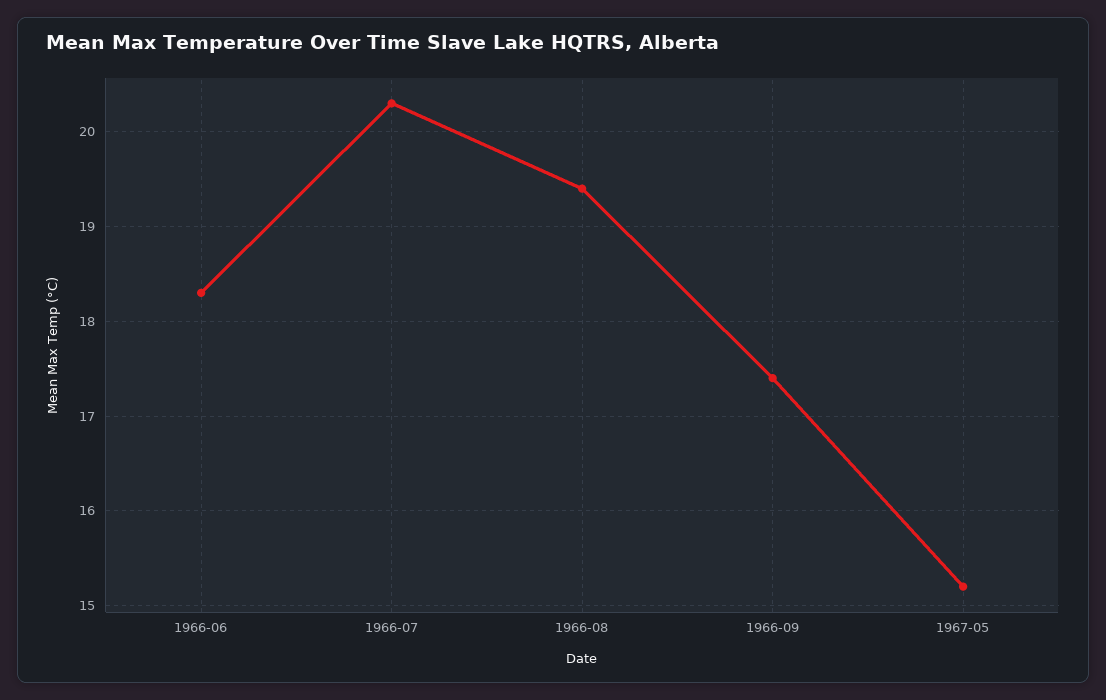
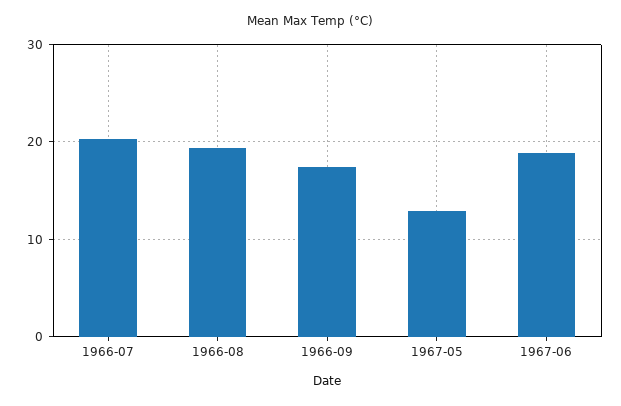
1966-06: 18.3 -> none
1967-05: 15.2 -> 13
1967-06: none -> 19

